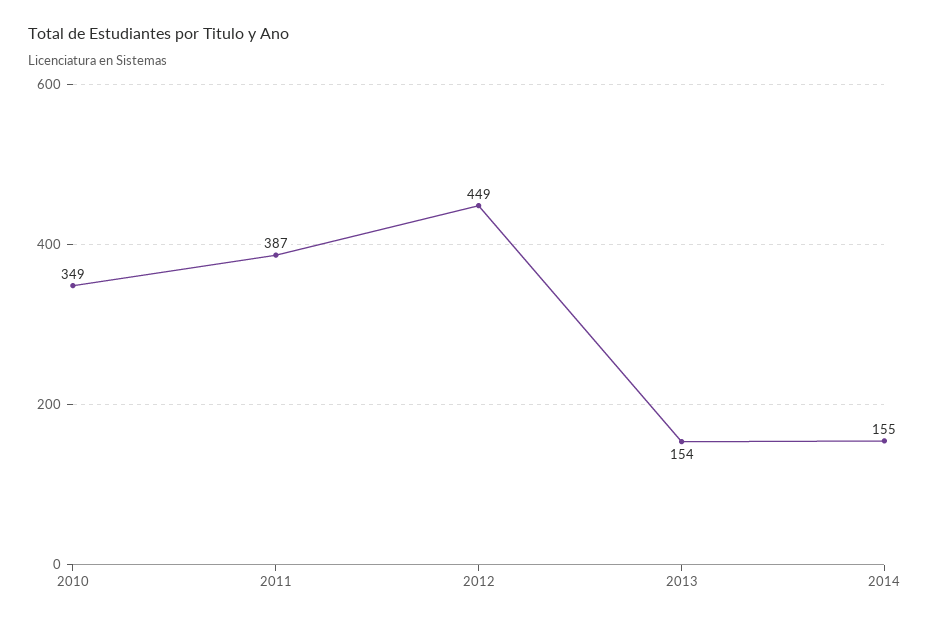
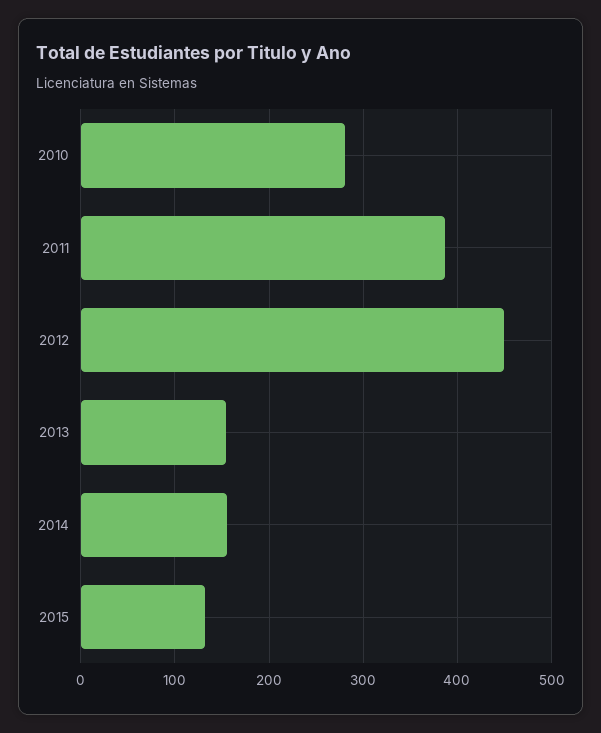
2010: 349 -> 280
2015: none -> 130

